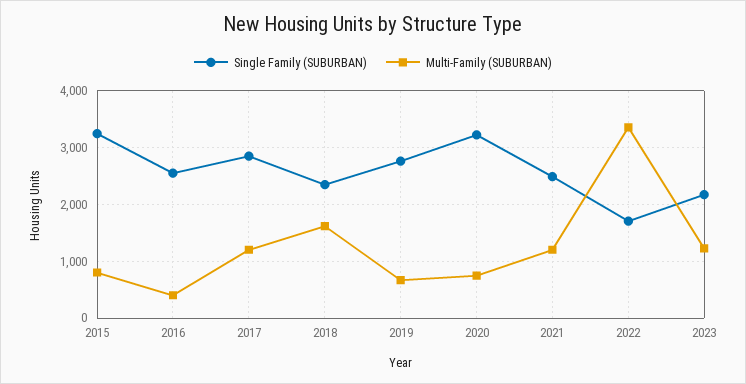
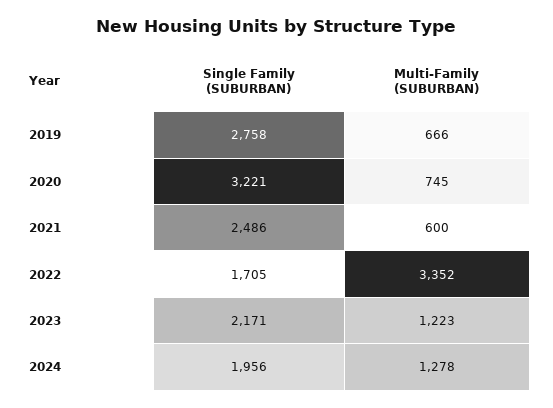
Single Family (SUBURBAN), 2015: 3200 -> none
Multi-Family (SUBURBAN), 2015: 800 -> none
Single Family (SUBURBAN), 2016: 2600 -> none
Multi-Family (SUBURBAN), 2016: 400 -> none
Single Family (SUBURBAN), 2017: 2800 -> none
Multi-Family (SUBURBAN), 2017: 1200 -> none
Single Family (SUBURBAN), 2018: 2400 -> none
Multi-Family (SUBURBAN), 2018: 1600 -> none
Multi-Family (SUBURBAN), 2021: 1200 -> 600
Single Family (SUBURBAN), 2024: none -> 1956
Multi-Family (SUBURBAN), 2024: none -> 1278

